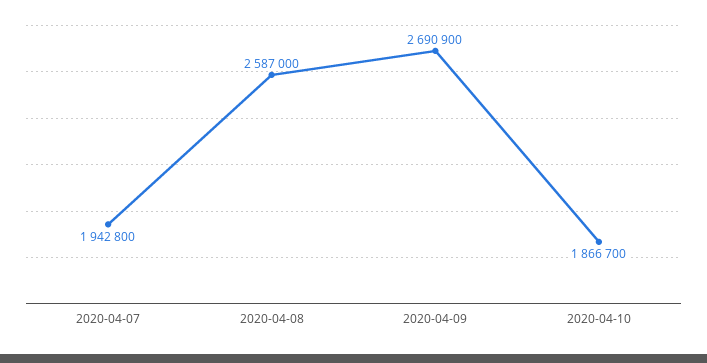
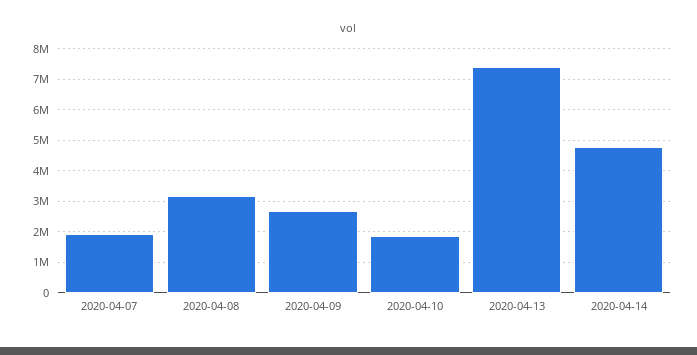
2020-04-08: 2587000 -> 3200000
2020-04-13: none -> 7400000
2020-04-14: none -> 4800000

